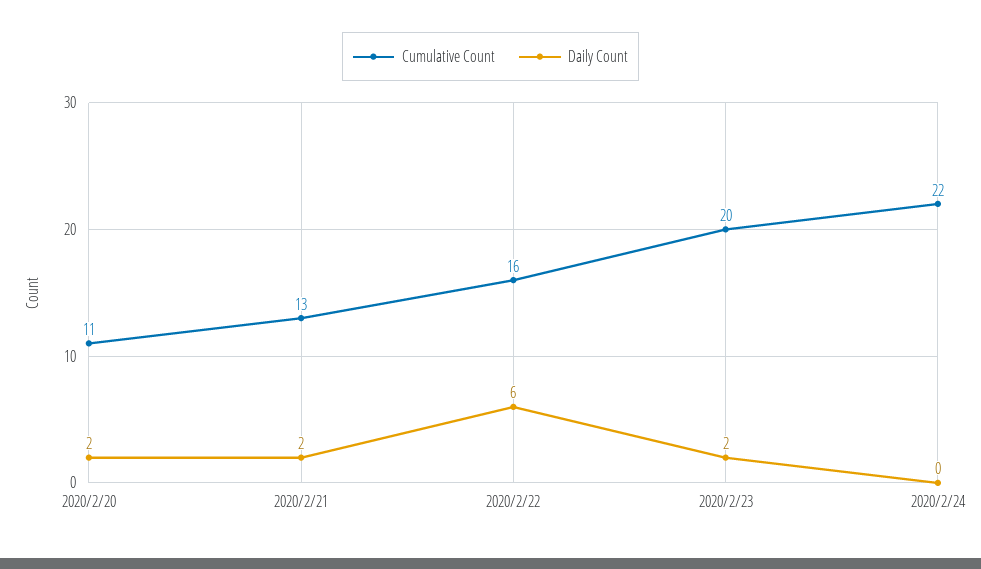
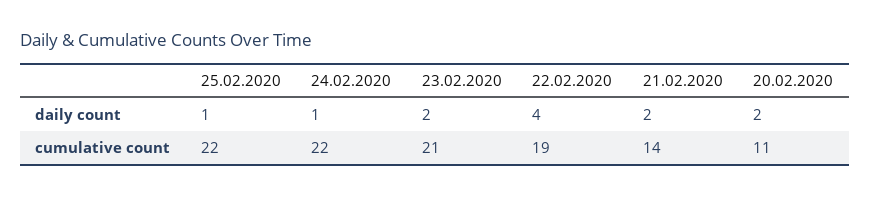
Cumulative Count, 2020/2/21: 13 -> 14
Cumulative Count, 2020/2/22: 16 -> 19
Daily Count, 2020/2/22: 6 -> 4
Cumulative Count, 2020/2/23: 20 -> 21
Daily Count, 2020/2/24: 0 -> 1
Daily Count, 25.02.2020: none -> 1
Cumulative Count, 25.02.2020: none -> 22

